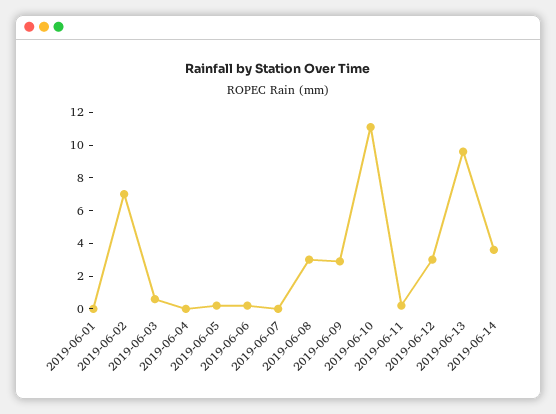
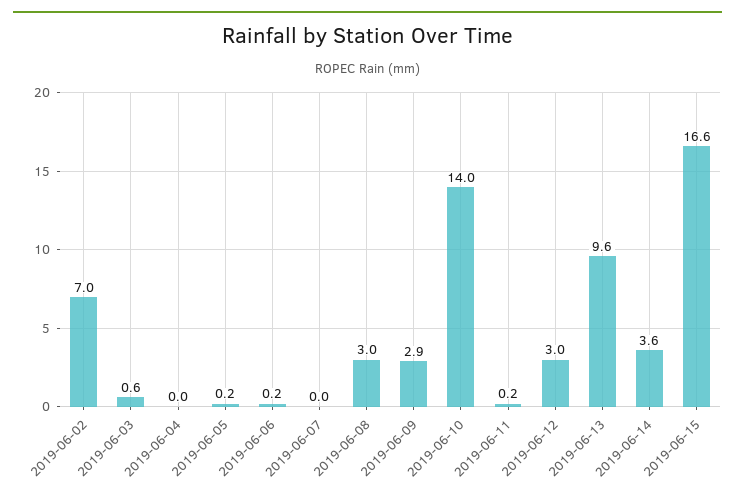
2019-06-01: 0 -> none
2019-06-10: 11 -> 14
2019-06-15: none -> 16.6

